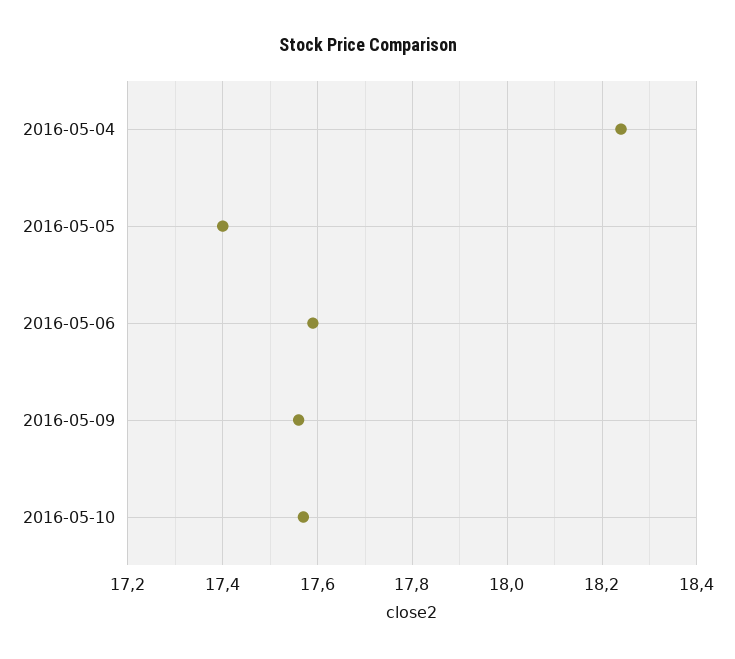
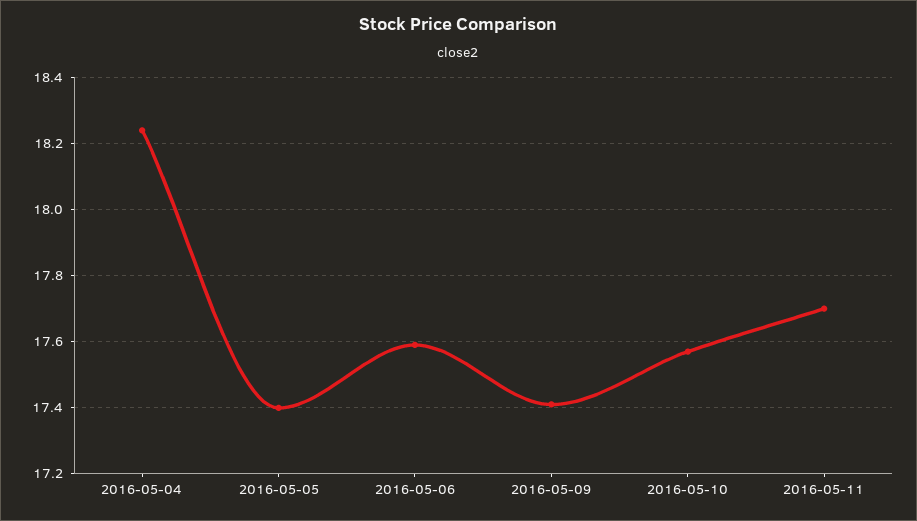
2016-05-09: 17.55 -> 17.4
2016-05-11: none -> 17.7

